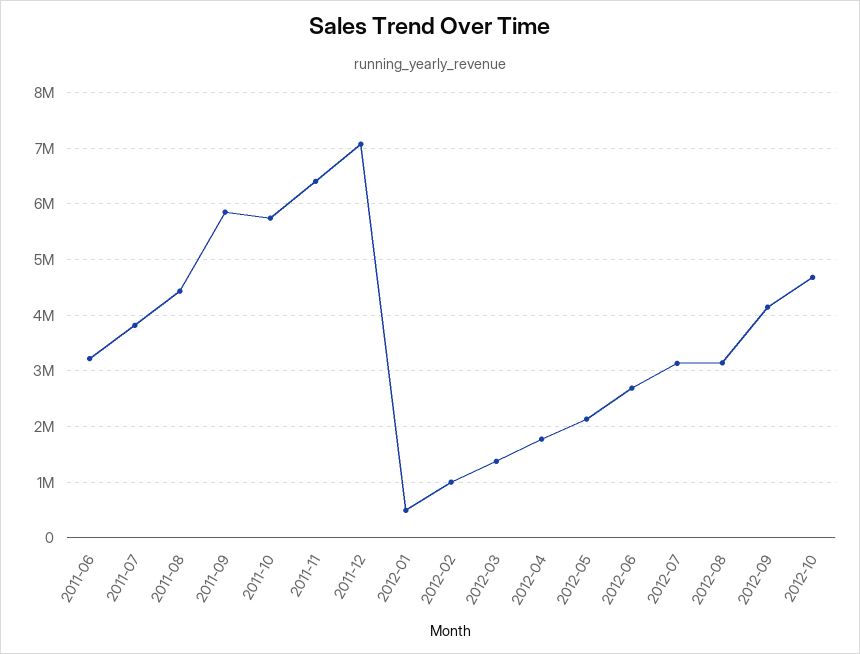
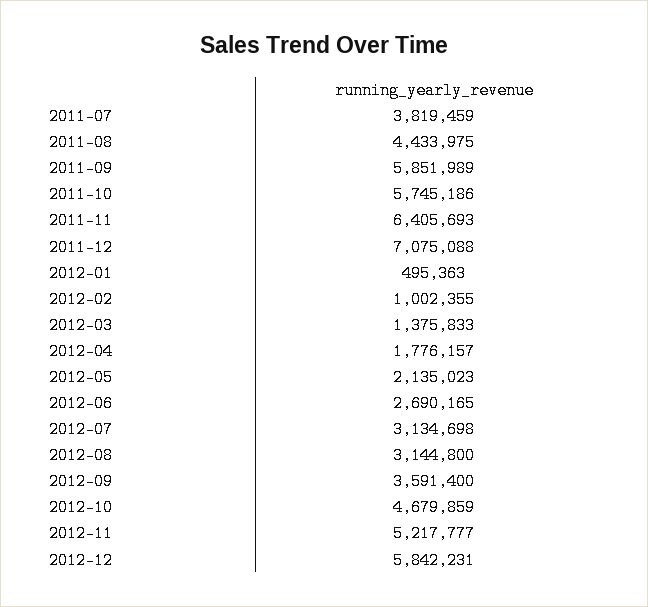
2011-06: 3200000 -> none
2012-09: 4200000 -> 3591400
2012-11: none -> 5217777
2012-12: none -> 5842231

